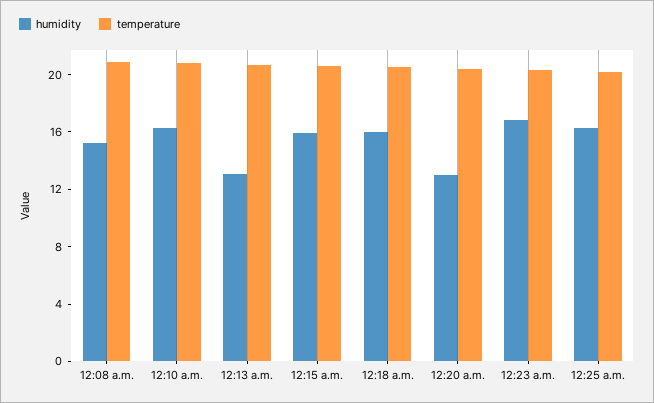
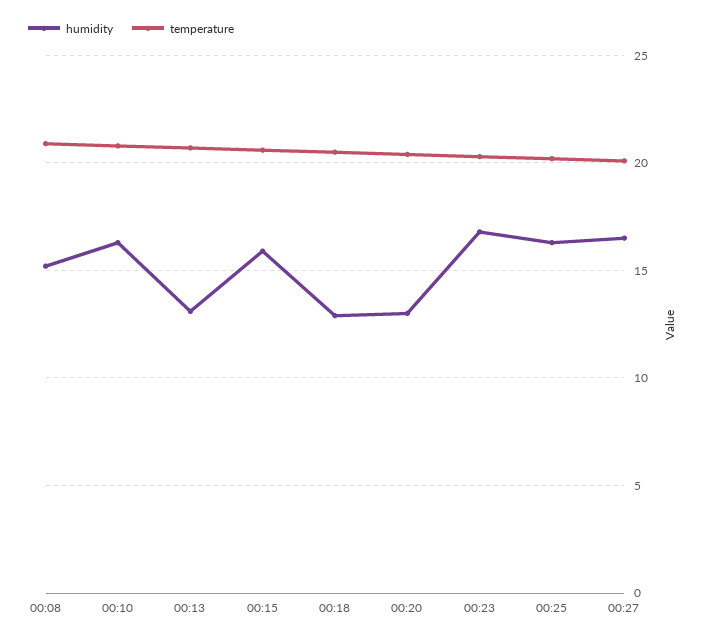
humidity, 12:18 a.m.: 16 -> 13
humidity, 00:27: none -> 16.5
temperature, 00:27: none -> 20

